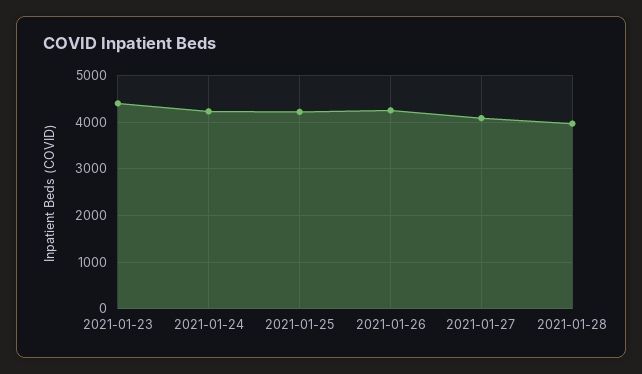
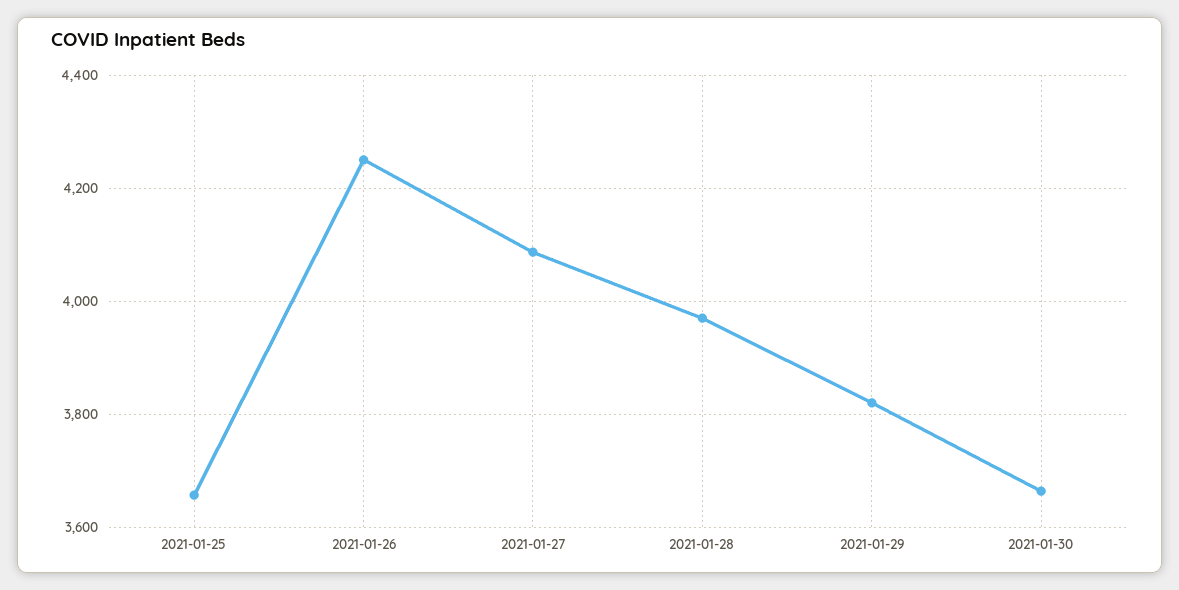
2021-01-23: 4400 -> none
2021-01-24: 4200 -> none
2021-01-25: 4200 -> 3660
2021-01-29: none -> 3820
2021-01-30: none -> 3660

